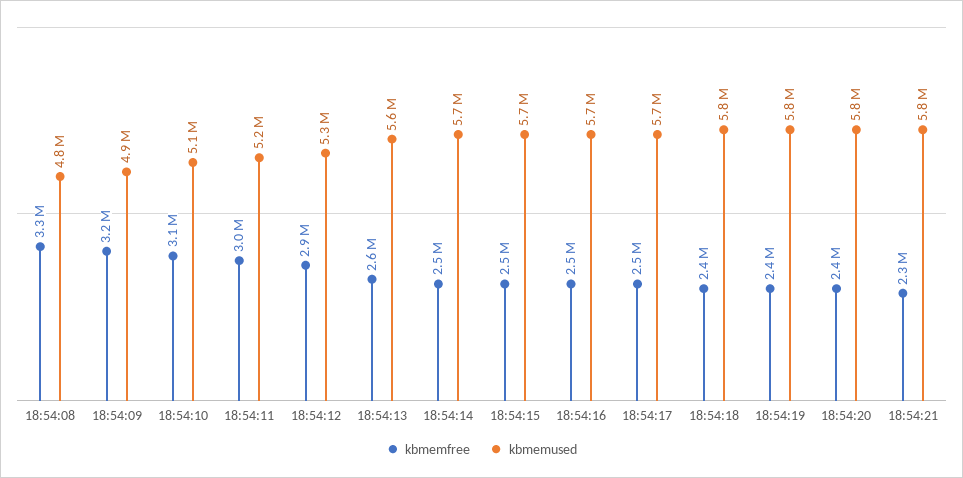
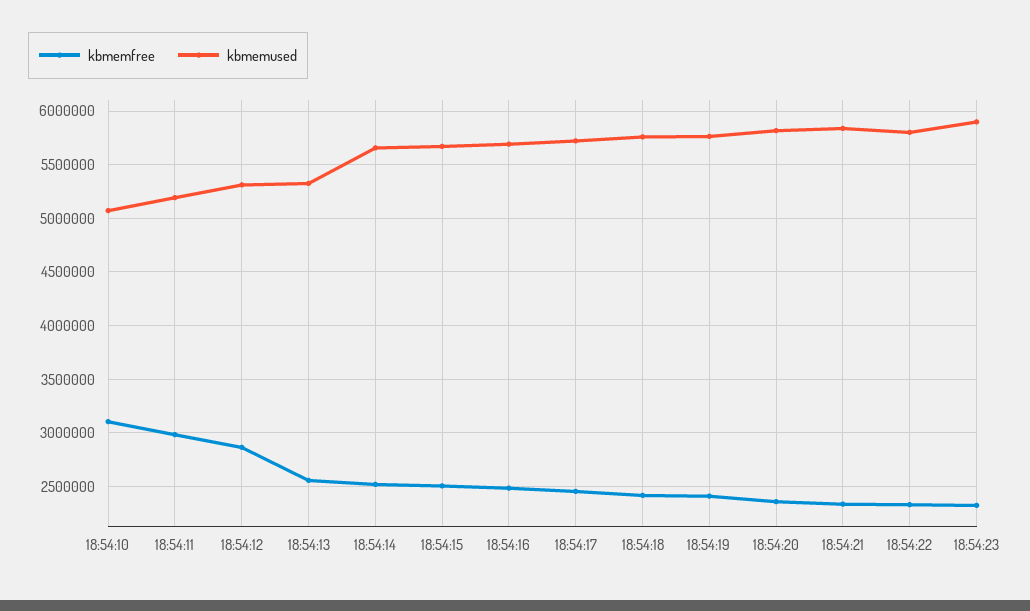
kbmemfree, 18:54:08: 3300000 -> none
kbmemused, 18:54:08: 4800000 -> none
kbmemfree, 18:54:09: 3200000 -> none
kbmemused, 18:54:09: 4900000 -> none
kbmemused, 18:54:13: 5600000 -> 5300000
kbmemfree, 18:54:22: none -> 2300000
kbmemused, 18:54:22: none -> 5800000
kbmemfree, 18:54:23: none -> 2300000
kbmemused, 18:54:23: none -> 5900000

